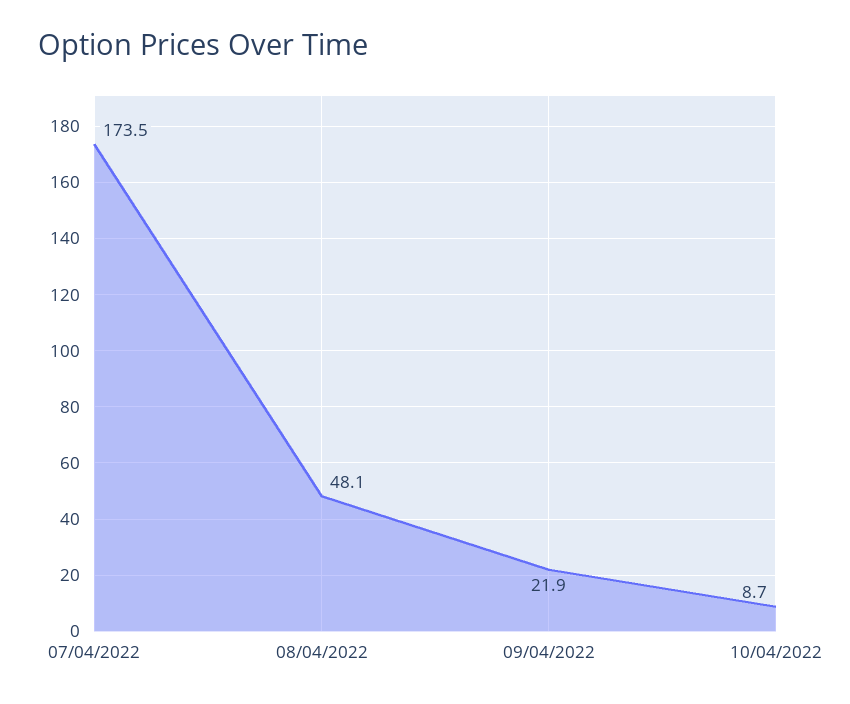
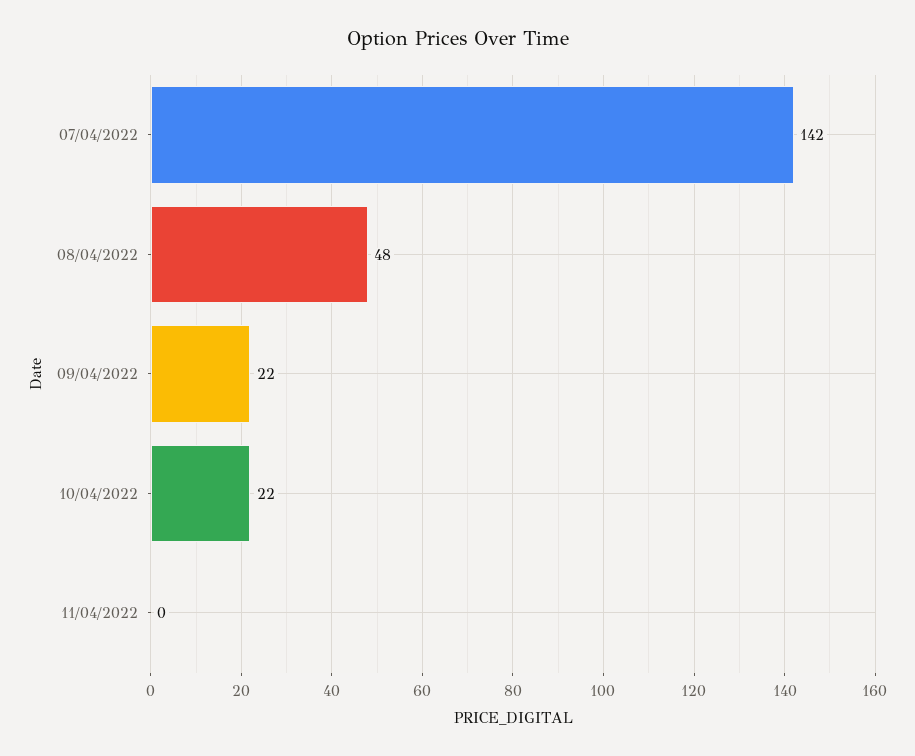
07/04/2022: 173.5 -> 142
10/04/2022: 8.7 -> 22
11/04/2022: none -> 0

